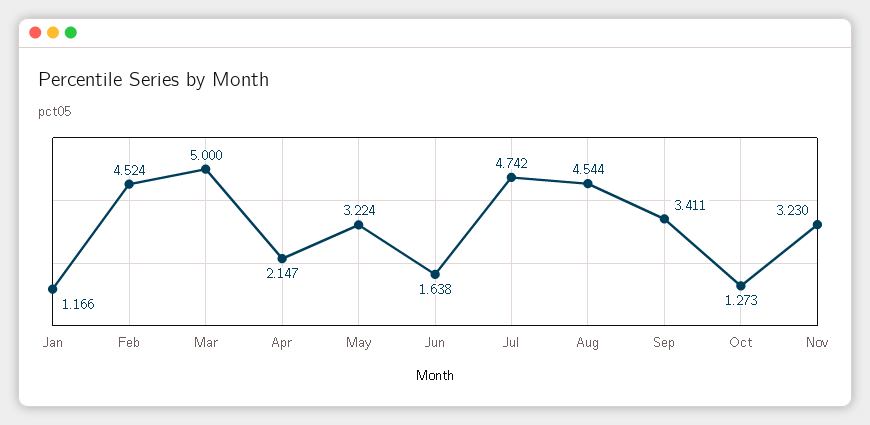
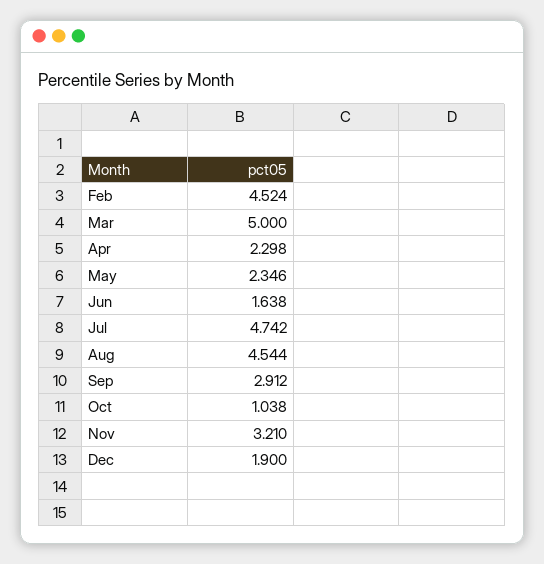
Jan: 1.166 -> none
Apr: 2.147 -> 2.298
May: 3.224 -> 2.346
Sep: 3.411 -> 2.912
Oct: 1.273 -> 1.038
Nov: 3.23 -> 3.21
Dec: none -> 1.9

